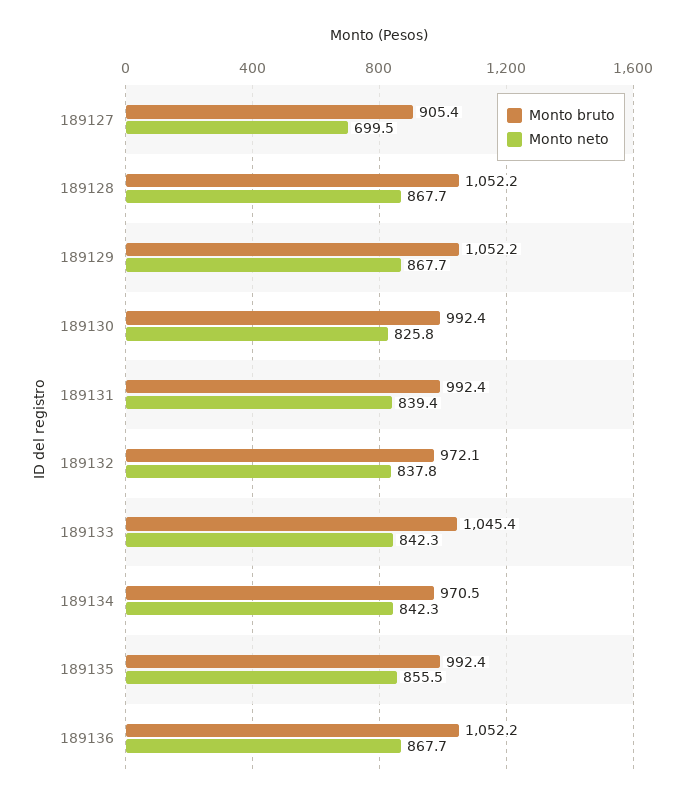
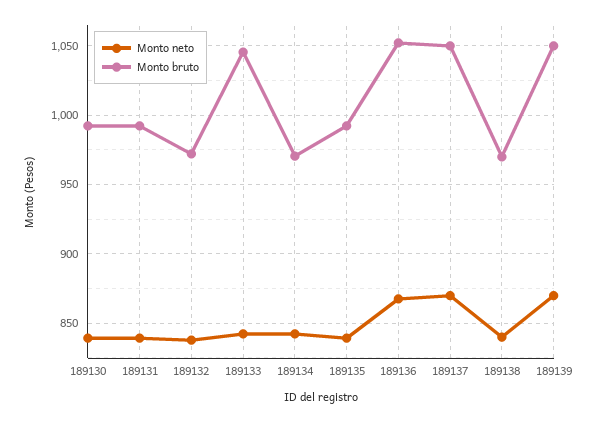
Monto bruto, 189127: 905.4 -> none
Monto neto, 189127: 699.5 -> none
Monto bruto, 189128: 1052.2 -> none
Monto neto, 189128: 867.7 -> none
Monto bruto, 189129: 1052.2 -> none
Monto neto, 189129: 867.7 -> none
Monto neto, 189130: 825.8 -> 840
Monto neto, 189135: 855.5 -> 840
Monto neto, 189137: none -> 870
Monto bruto, 189137: none -> 1050
Monto neto, 189138: none -> 840
Monto bruto, 189138: none -> 970
Monto neto, 189139: none -> 870
Monto bruto, 189139: none -> 1050

